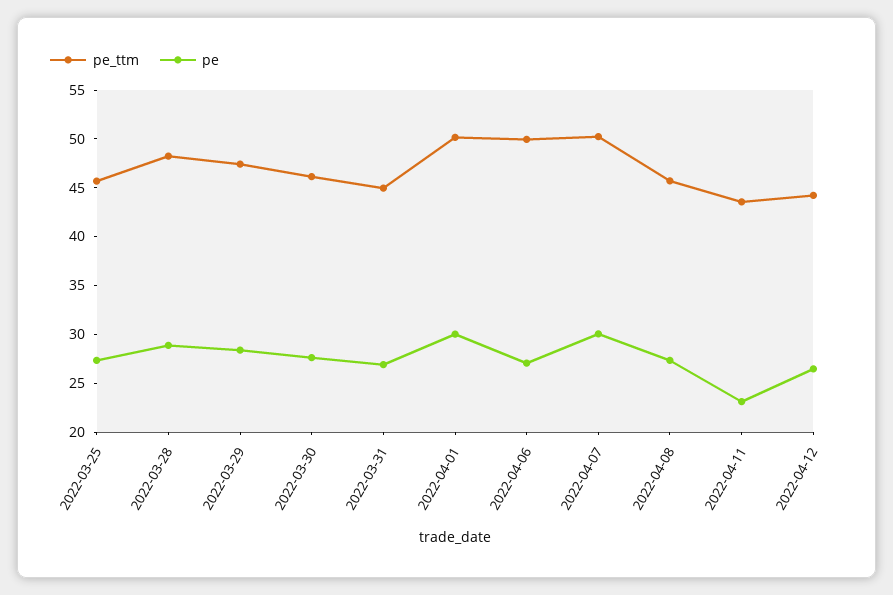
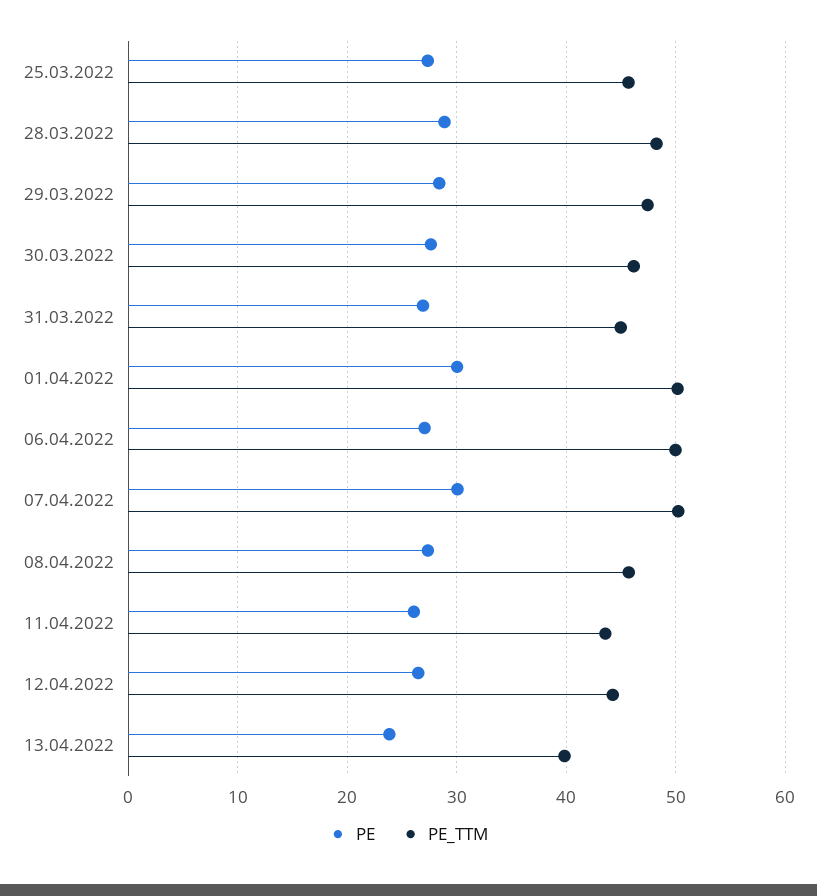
pe, 2022-04-11: 23 -> 26
pe, 13.04.2022: none -> 24
pe_ttm, 13.04.2022: none -> 40

